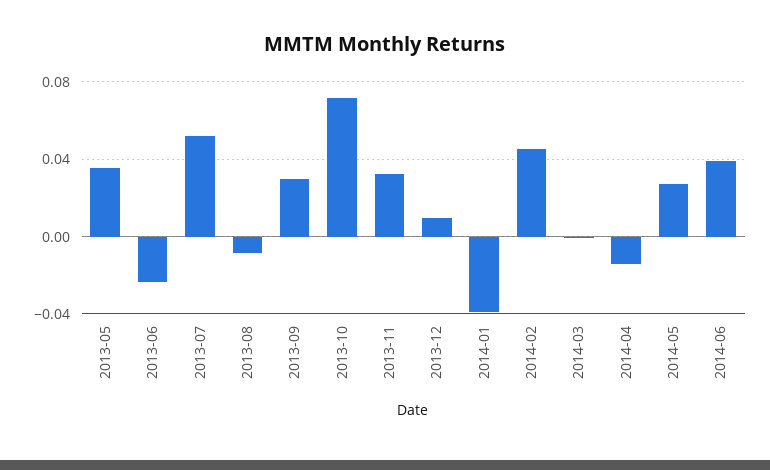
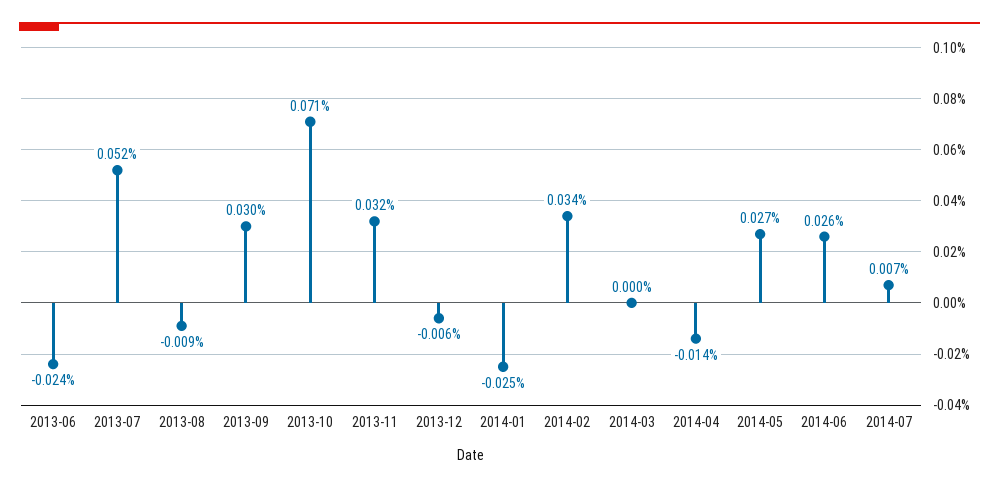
2013-05: 0.035 -> none
2013-12: 0.01 -> -0.006
2014-01: -0.04 -> -0.025
2014-02: 0.045 -> 0.034
2014-06: 0.04 -> 0.026
2014-07: none -> 0.007

